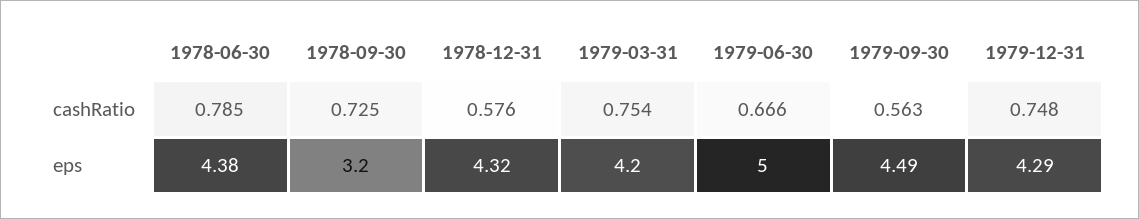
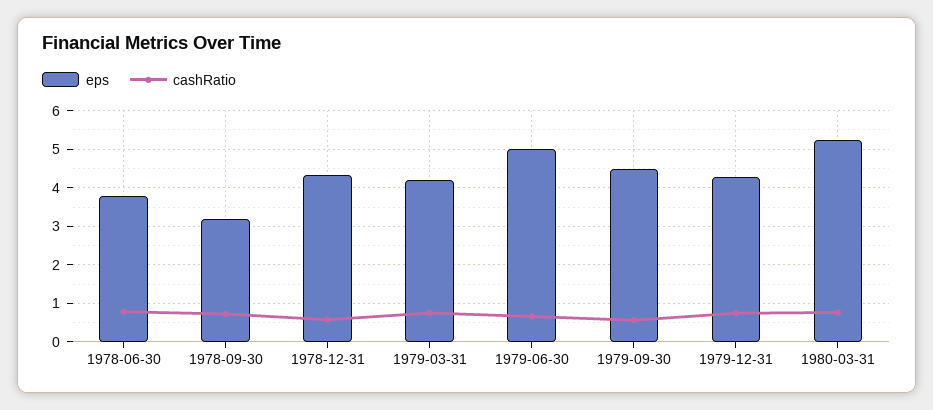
eps, 1978-06-30: 4.38 -> 3.8
eps, 1980-03-31: none -> 5.2
cashRatio, 1980-03-31: none -> 0.8

